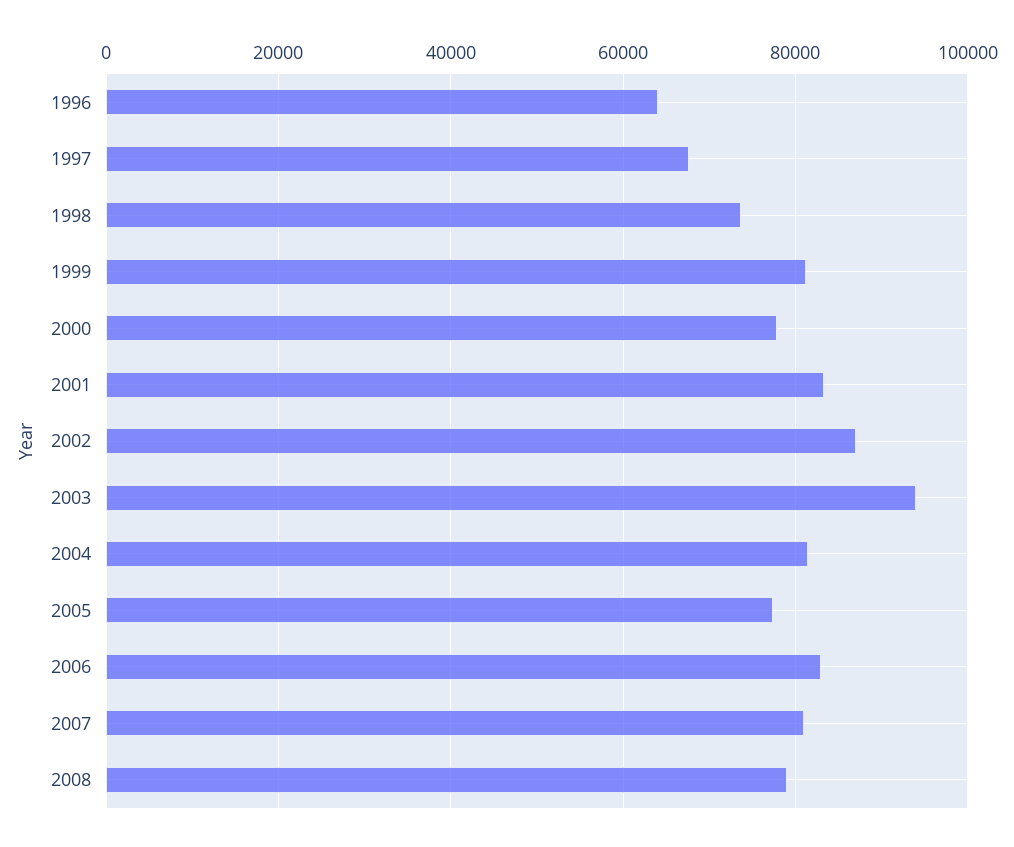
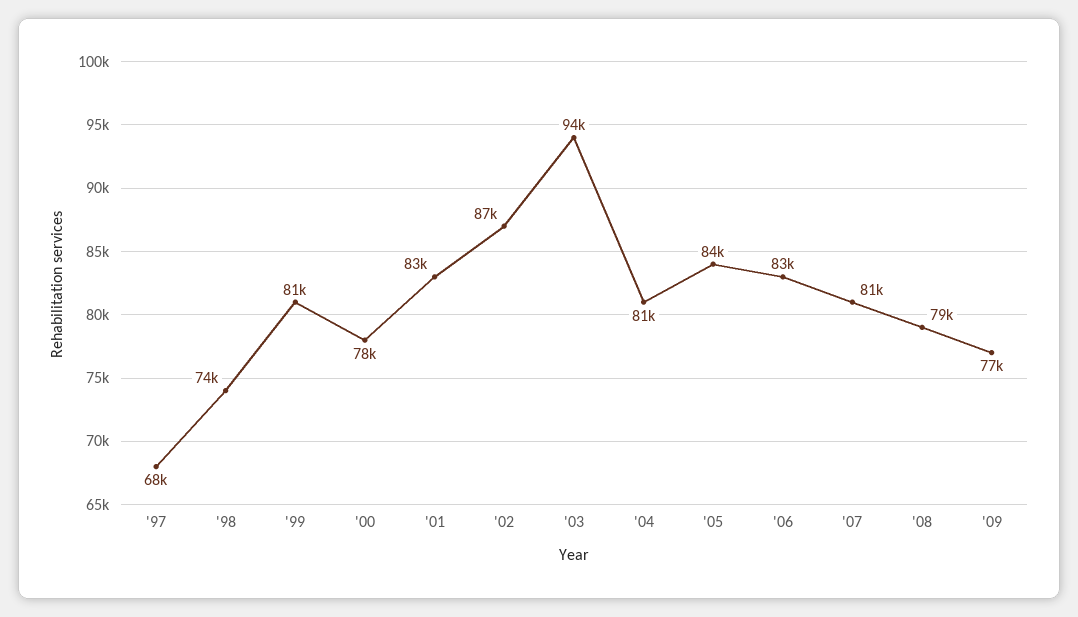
1996: 64000 -> none
2005: 78000 -> 84000
'09: none -> 77000

